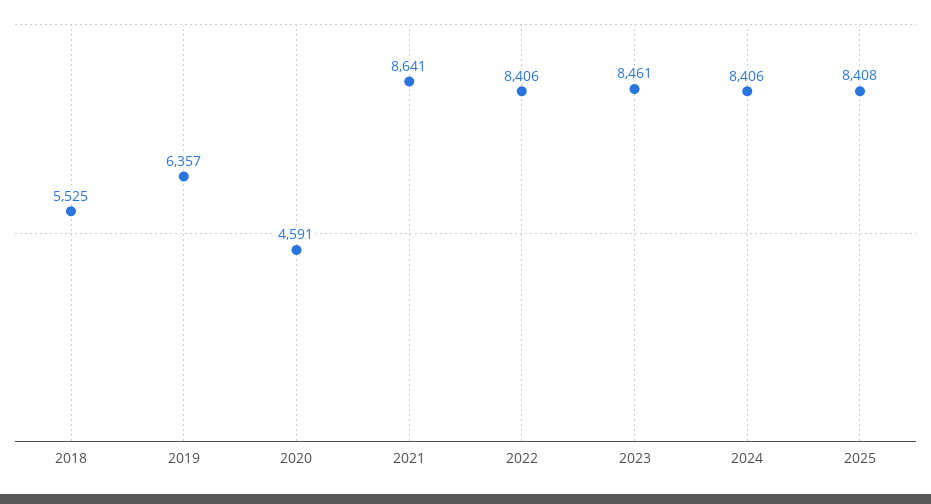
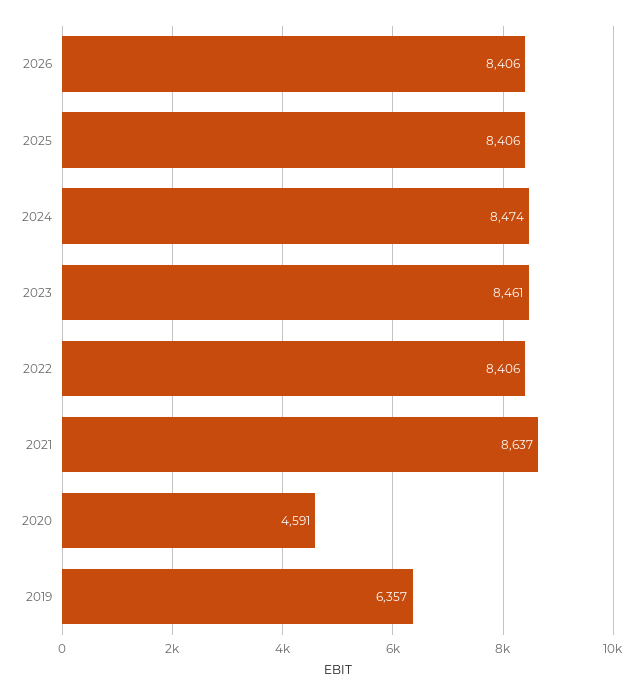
2018: 5525 -> none
2021: 8641 -> 8637
2024: 8406 -> 8474
2025: 8408 -> 8406
2026: none -> 8406

